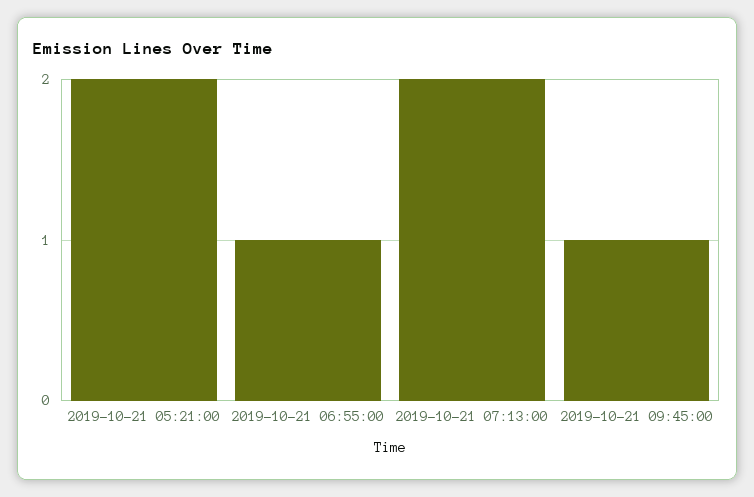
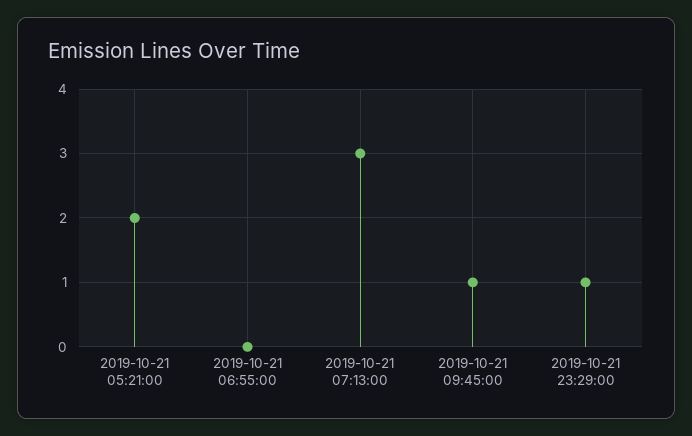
2019-10-21 06:55:00: 1 -> 0
2019-10-21 07:13:00: 2 -> 3
2019-10-21 23:29:00: none -> 1

